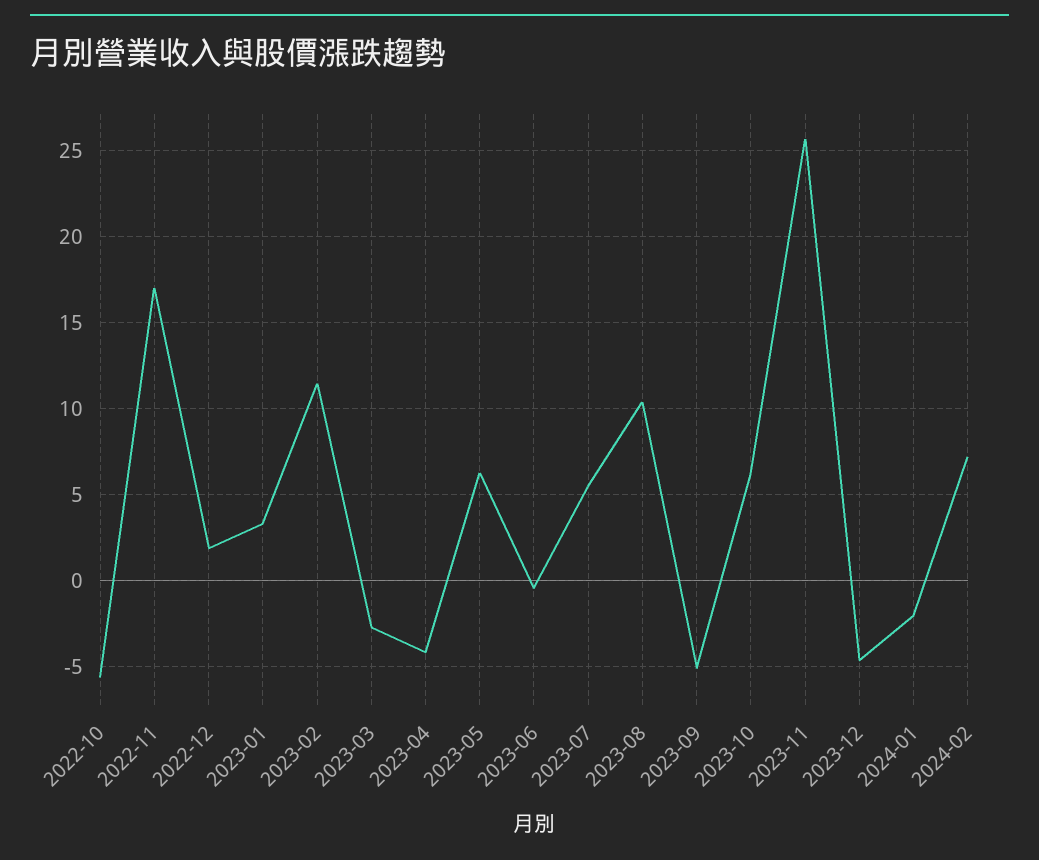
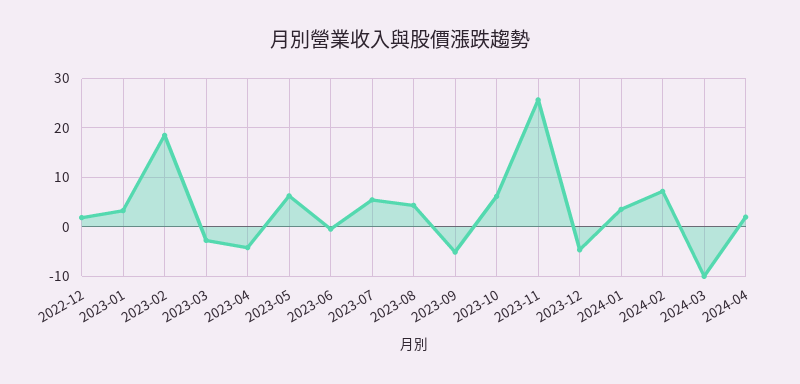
2022-10: -5.5 -> none
2022-11: 17 -> none
2023-02: 11.5 -> 18
2023-08: 10.5 -> 4
2024-01: -2 -> 4
2024-03: none -> -10
2024-04: none -> 2

